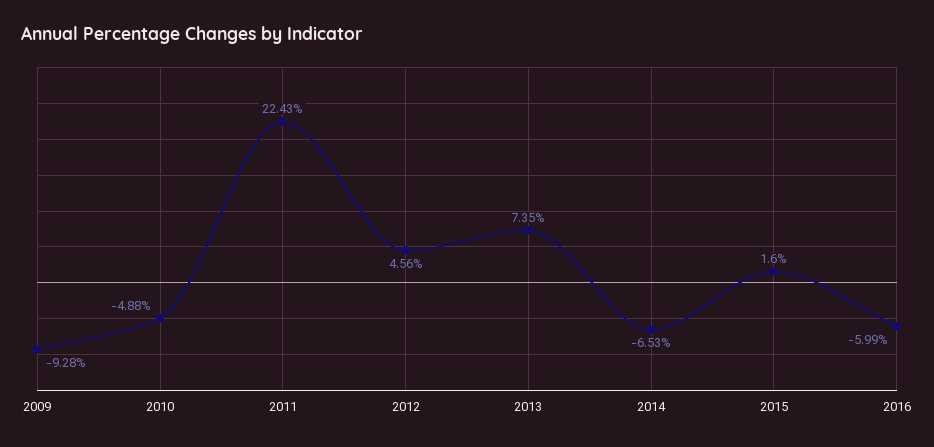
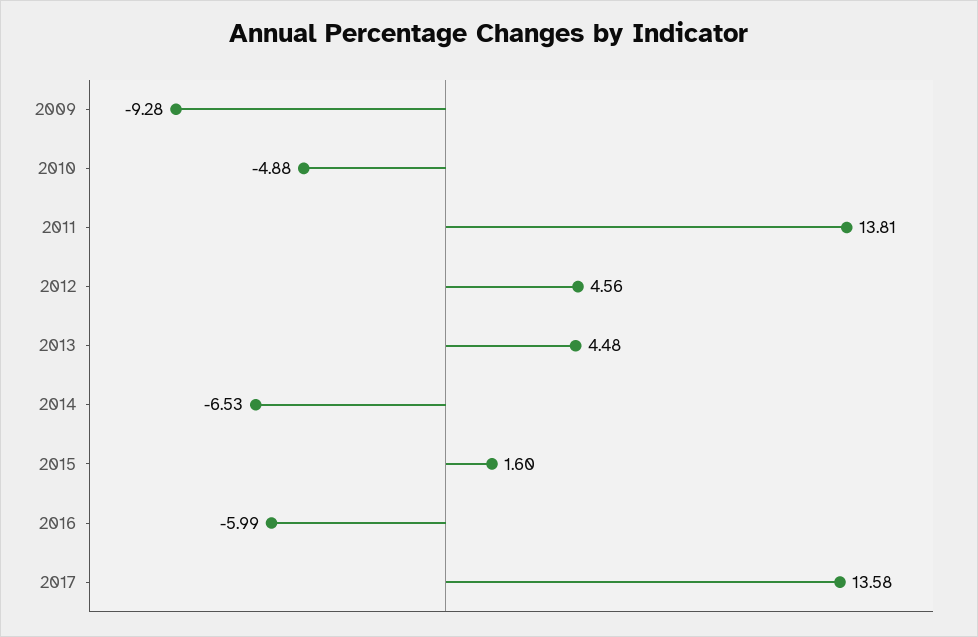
2011: 22.43 -> 13.81
2013: 7.35 -> 4.48
2017: none -> 13.58

